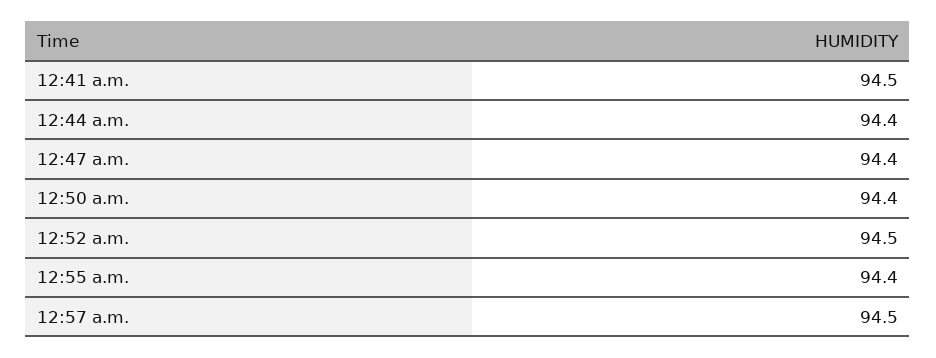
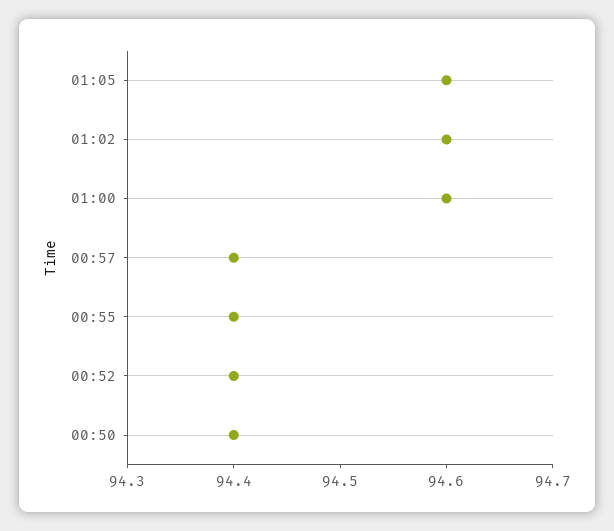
12:41 a.m.: 94.5 -> none
12:44 a.m.: 94.4 -> none
12:47 a.m.: 94.4 -> none
12:52 a.m.: 94.5 -> 94.4
12:57 a.m.: 94.5 -> 94.4
01:05: none -> 94.6
01:02: none -> 94.6
01:00: none -> 94.6

